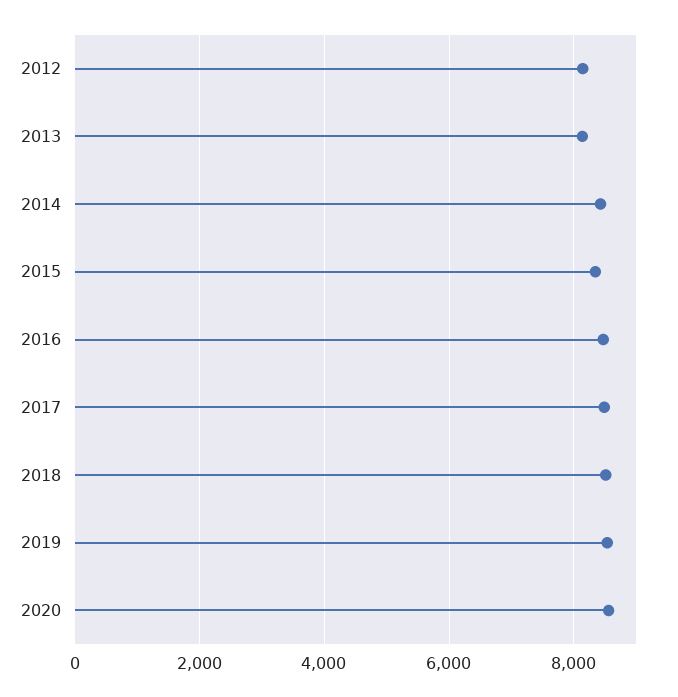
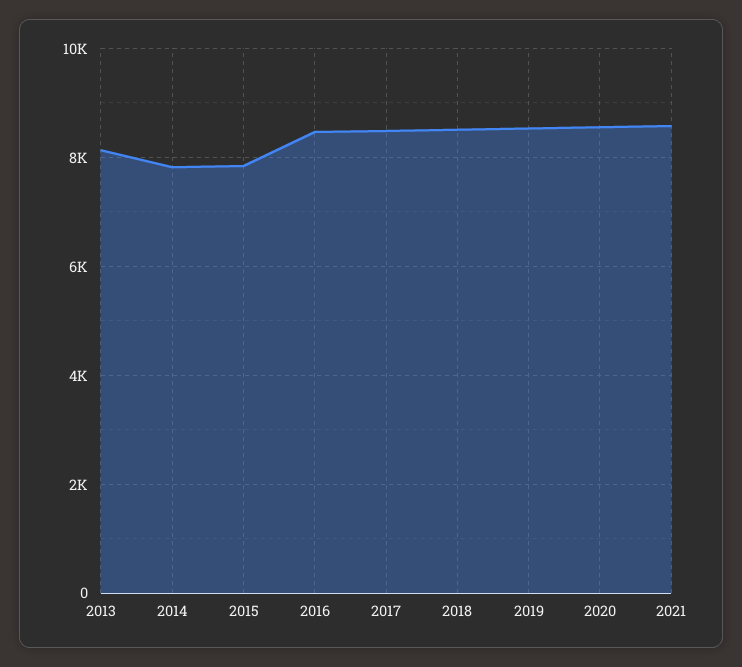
2012: 8200 -> none
2014: 8400 -> 7800
2015: 8400 -> 7800
2021: none -> 8600

